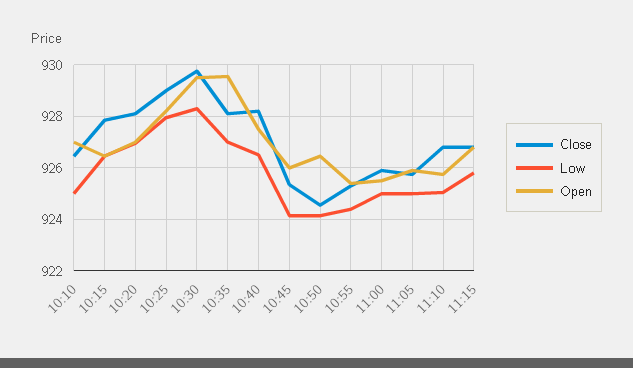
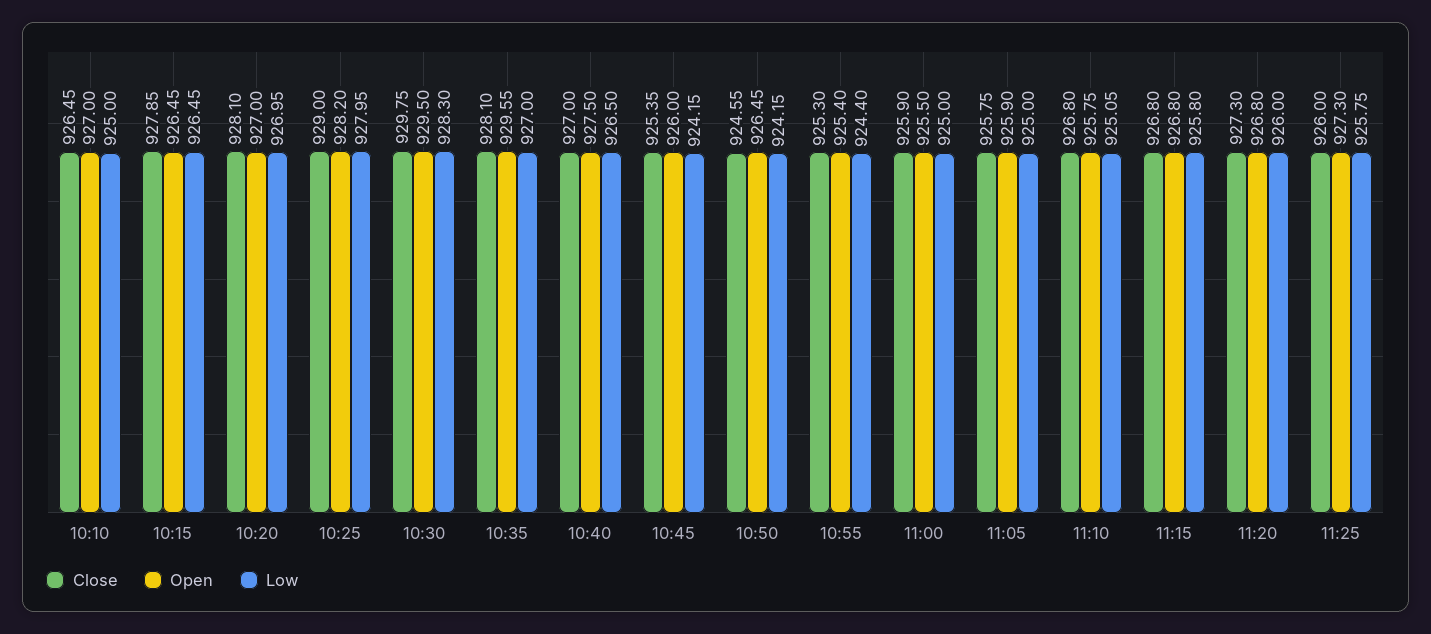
Close, 10:40: 928.25 -> 927
Close, 11:20: none -> 927.3
Open, 11:20: none -> 926.8
Low, 11:20: none -> 926
Close, 11:25: none -> 926
Open, 11:25: none -> 927.3
Low, 11:25: none -> 925.75

